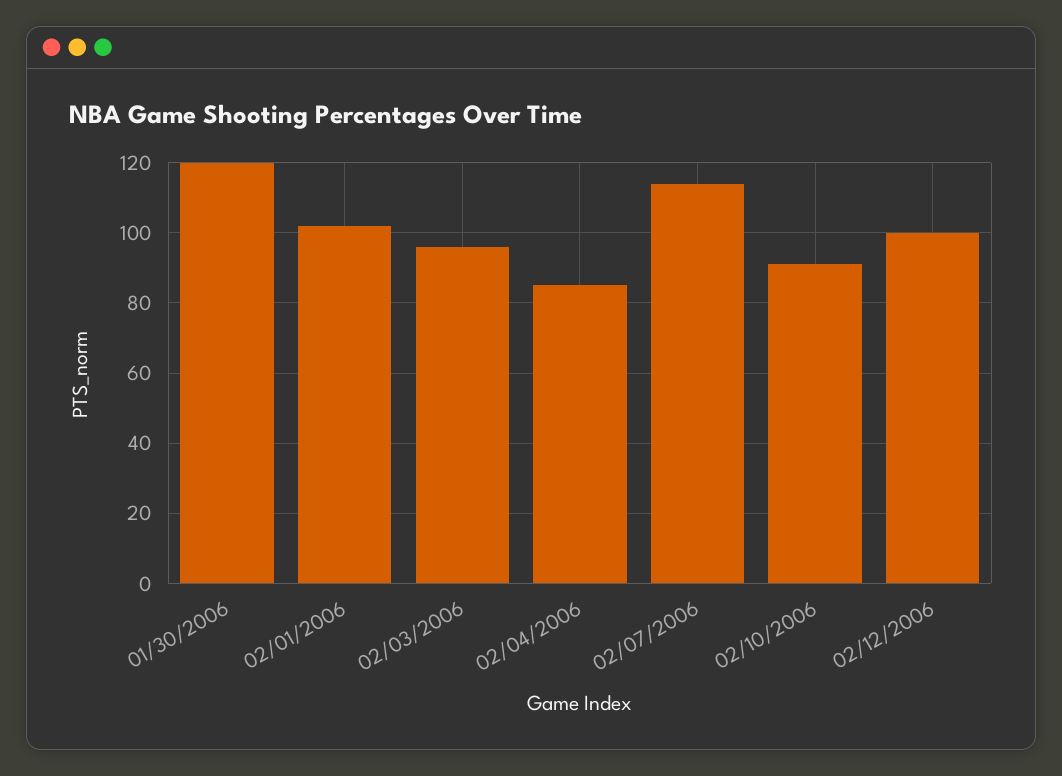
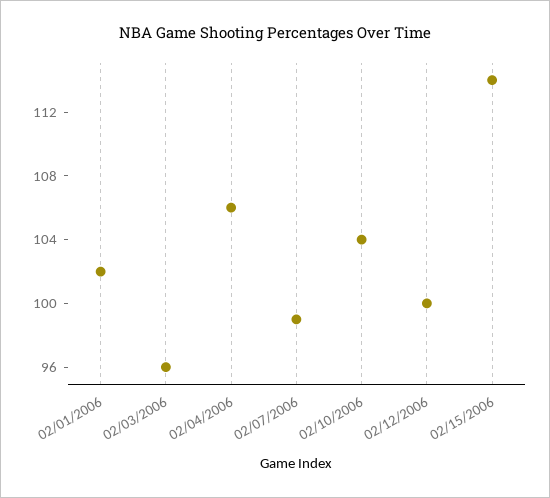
01/30/2006: 120 -> none
02/04/2006: 85 -> 106
02/07/2006: 115 -> 99
02/10/2006: 90 -> 104
02/15/2006: none -> 114

